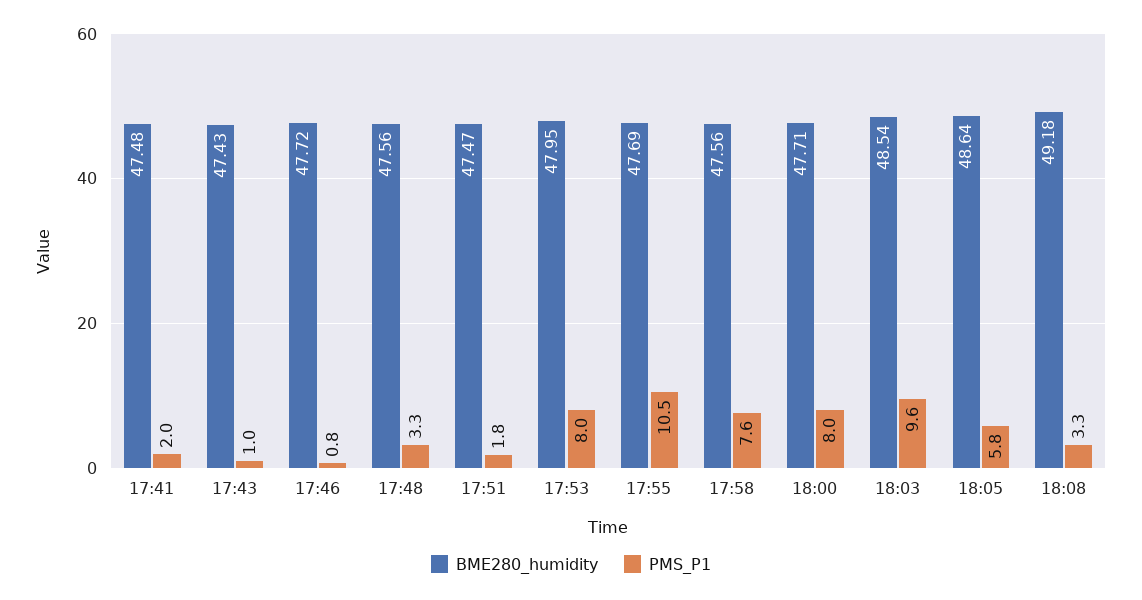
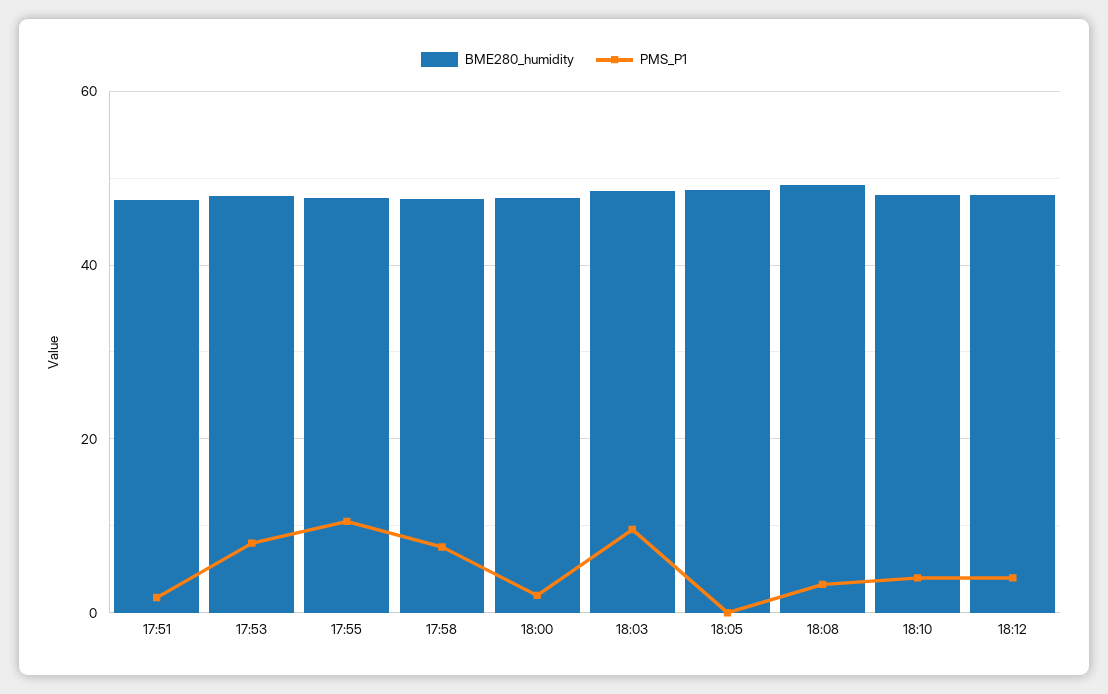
BME280_humidity, 17:41: 47.48 -> none
PMS_P1, 17:41: 2 -> none
BME280_humidity, 17:43: 47.43 -> none
PMS_P1, 17:43: 1 -> none
BME280_humidity, 17:46: 47.72 -> none
PMS_P1, 17:46: 0.8 -> none
BME280_humidity, 17:48: 47.56 -> none
PMS_P1, 17:48: 3.3 -> none
PMS_P1, 18:00: 8 -> 2
PMS_P1, 18:05: 5.8 -> 0
BME280_humidity, 18:10: none -> 48
PMS_P1, 18:10: none -> 4
BME280_humidity, 18:12: none -> 48
PMS_P1, 18:12: none -> 4

